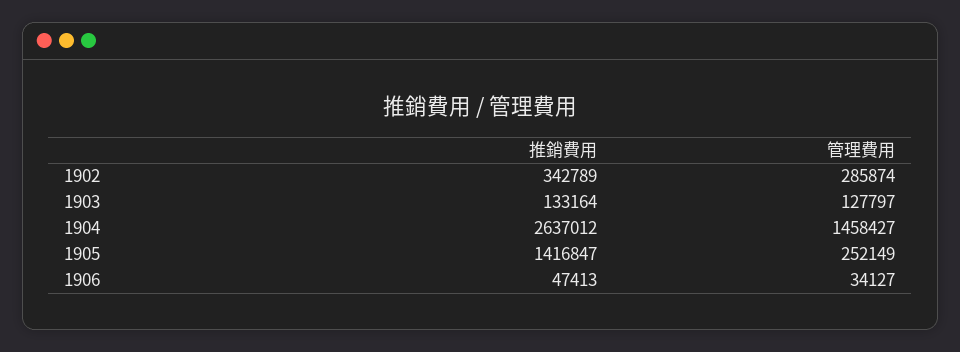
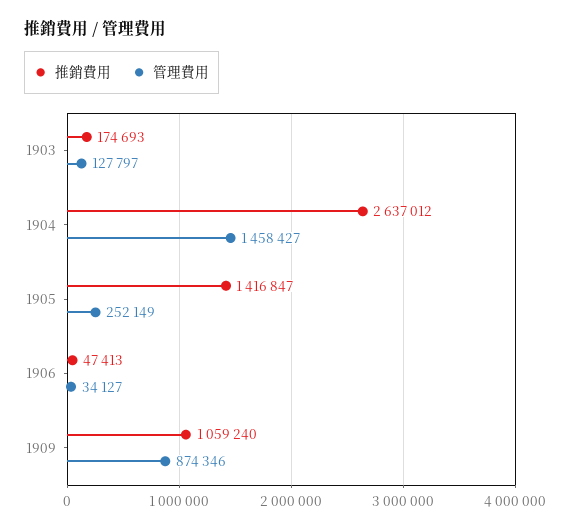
推銷費用, 1902: 342789 -> none
管理費用, 1902: 285874 -> none
推銷費用, 1903: 133164 -> 174693
推銷費用, 1909: none -> 1059240
管理費用, 1909: none -> 874346

